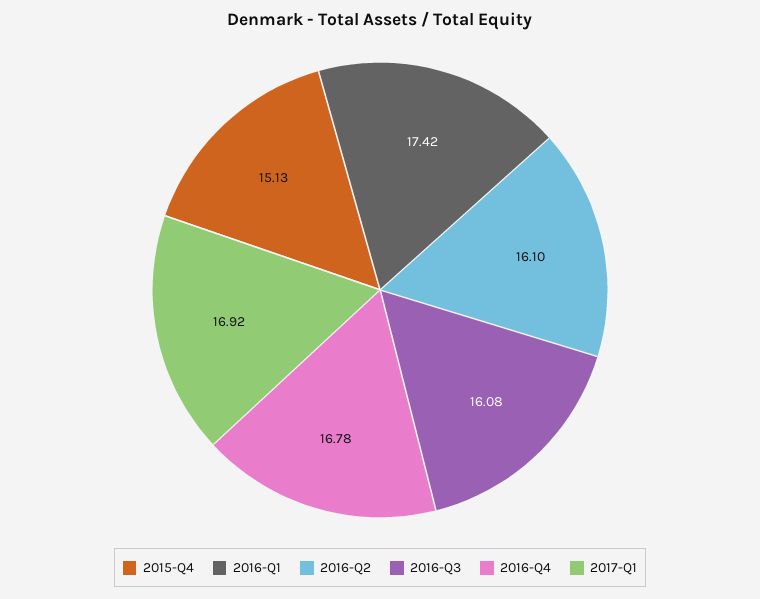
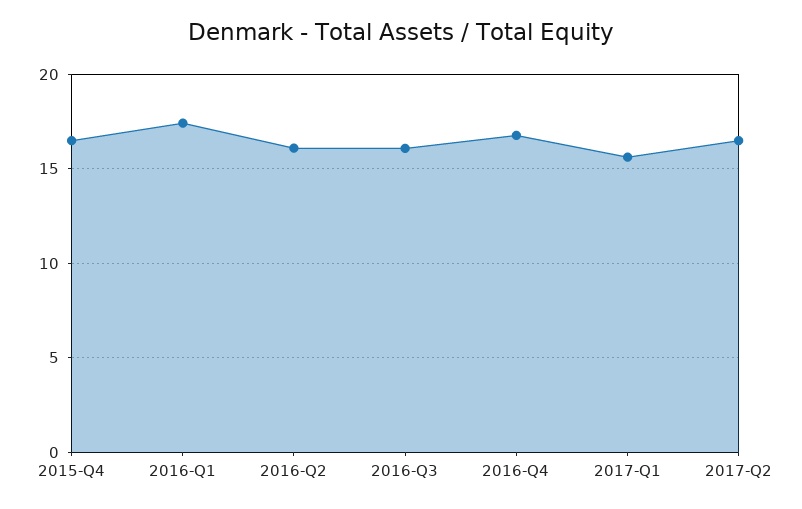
2015-Q4: 15.13 -> 16.5
2017-Q1: 16.92 -> 15.5
2017-Q2: none -> 16.5

